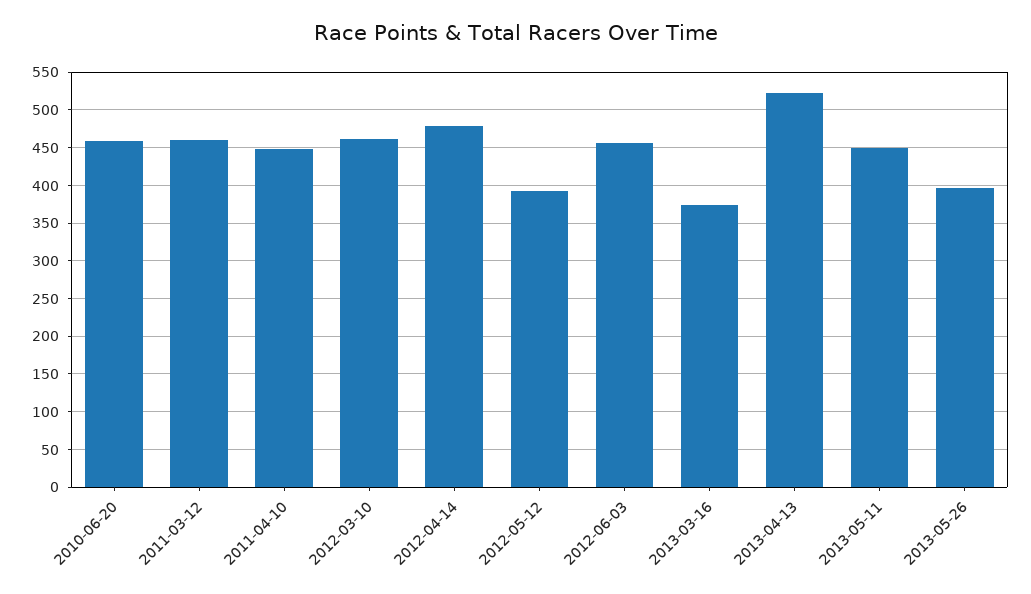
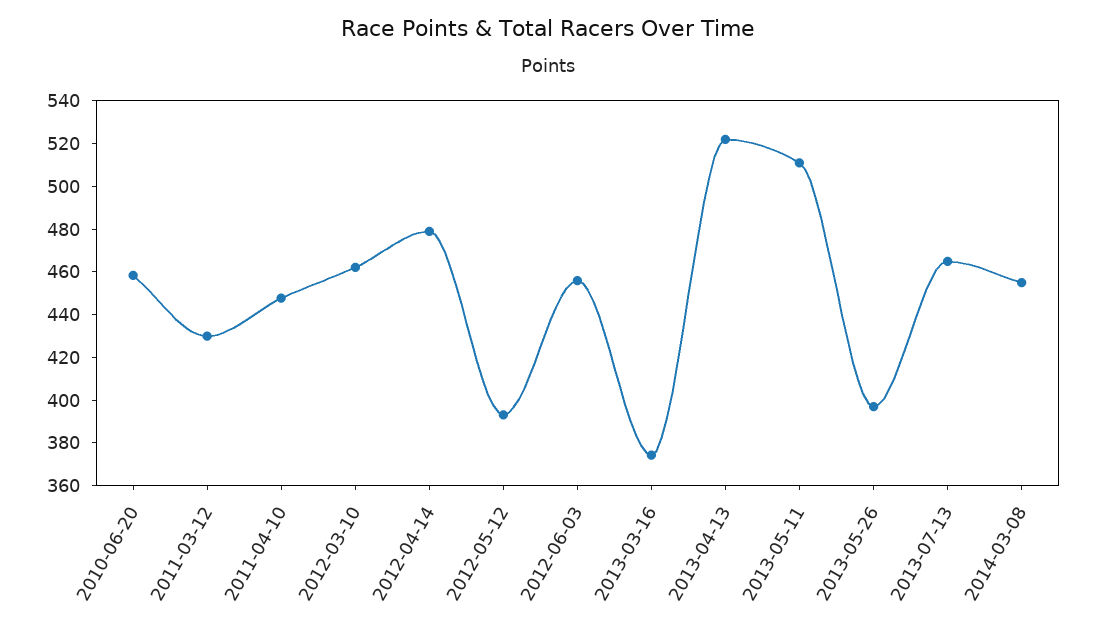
2011-03-12: 460 -> 430
2013-05-11: 450 -> 510
2013-07-13: none -> 465
2014-03-08: none -> 455

